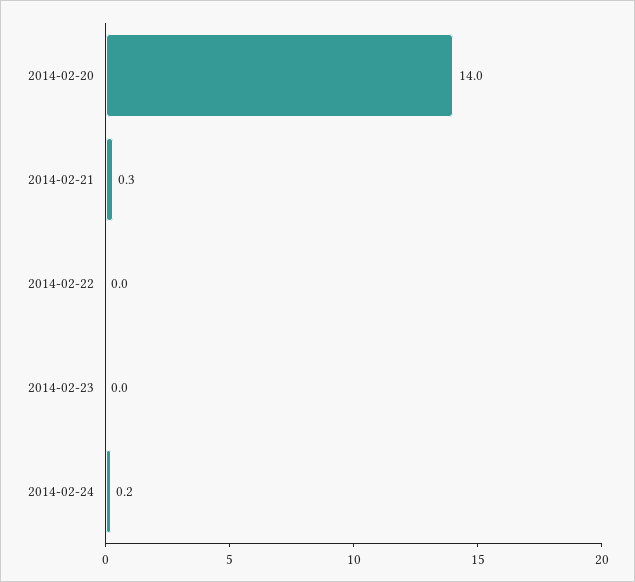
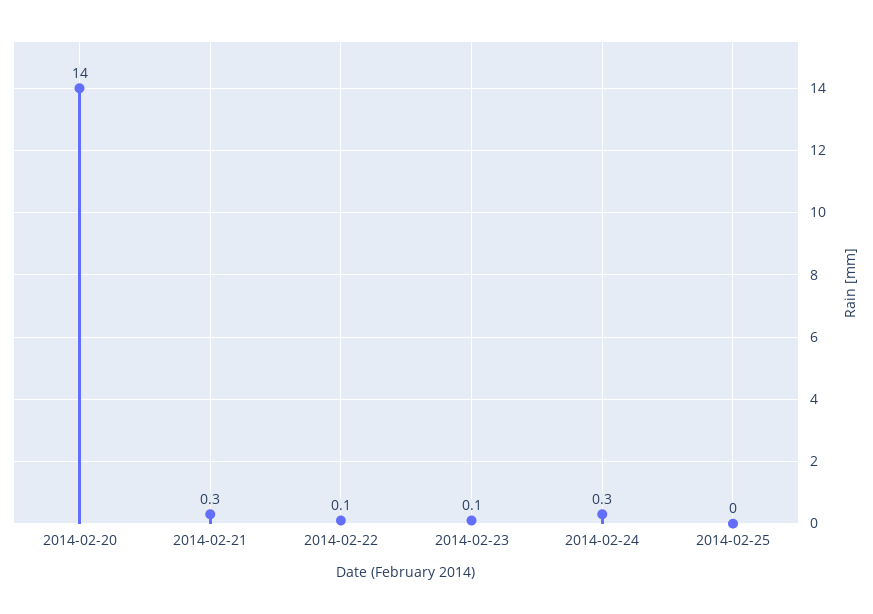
2014-02-22: 0 -> 0.1
2014-02-23: 0 -> 0.1
2014-02-24: 0.2 -> 0.3
2014-02-25: none -> 0

